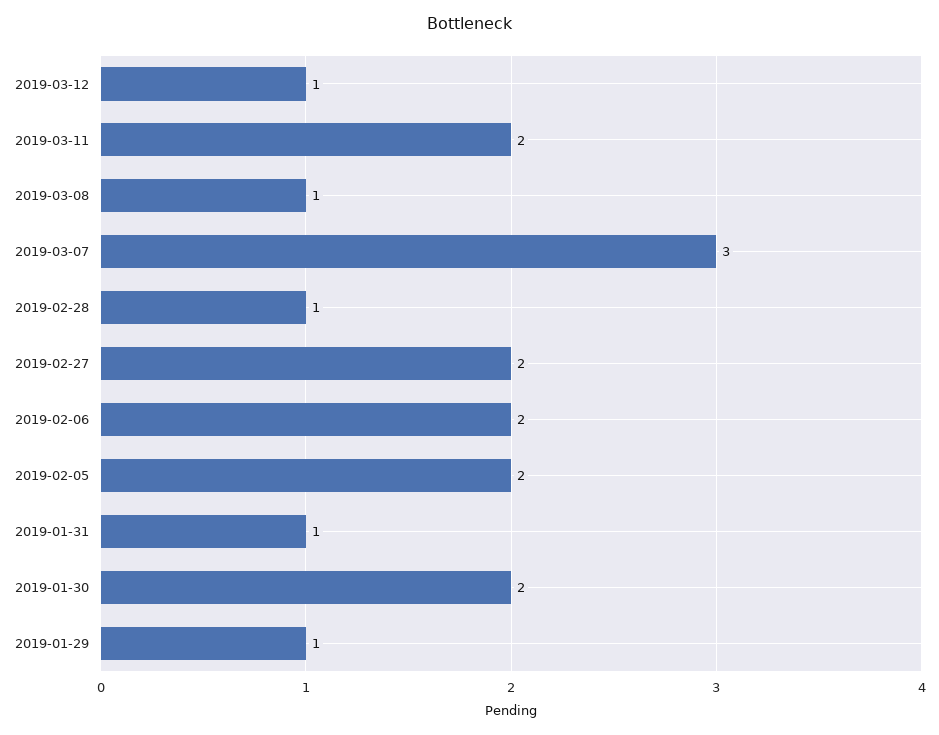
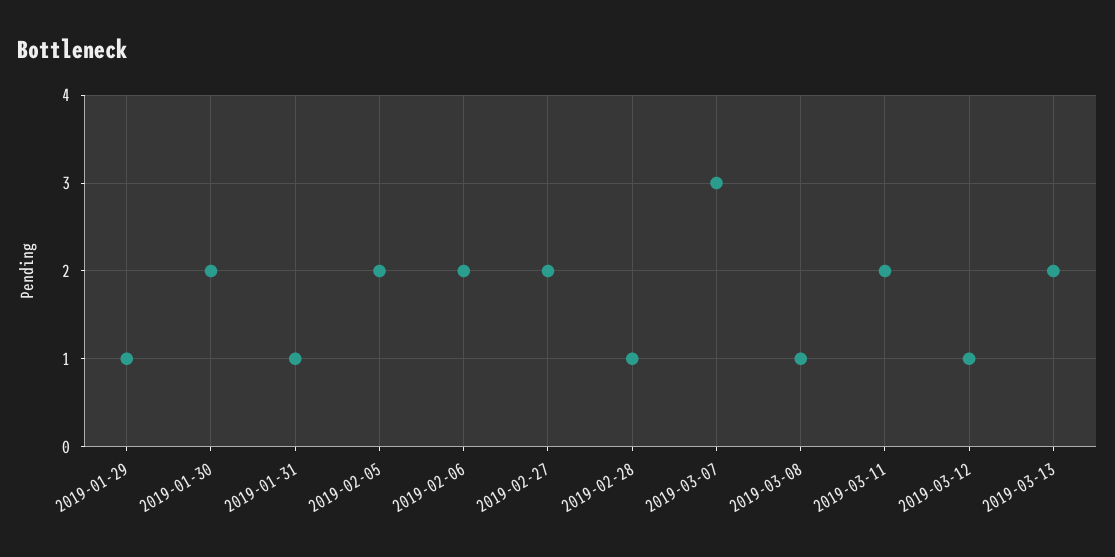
2019-03-13: none -> 2

